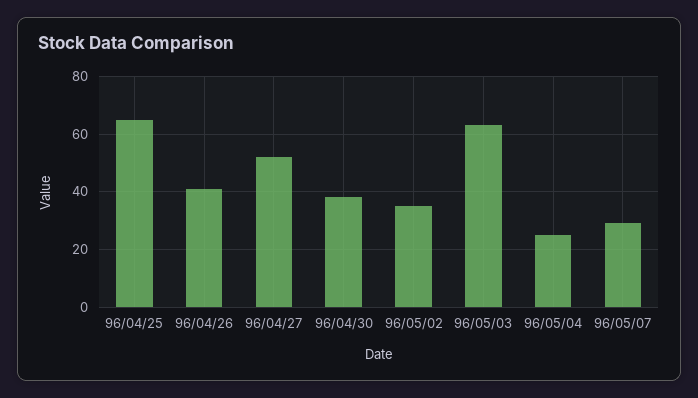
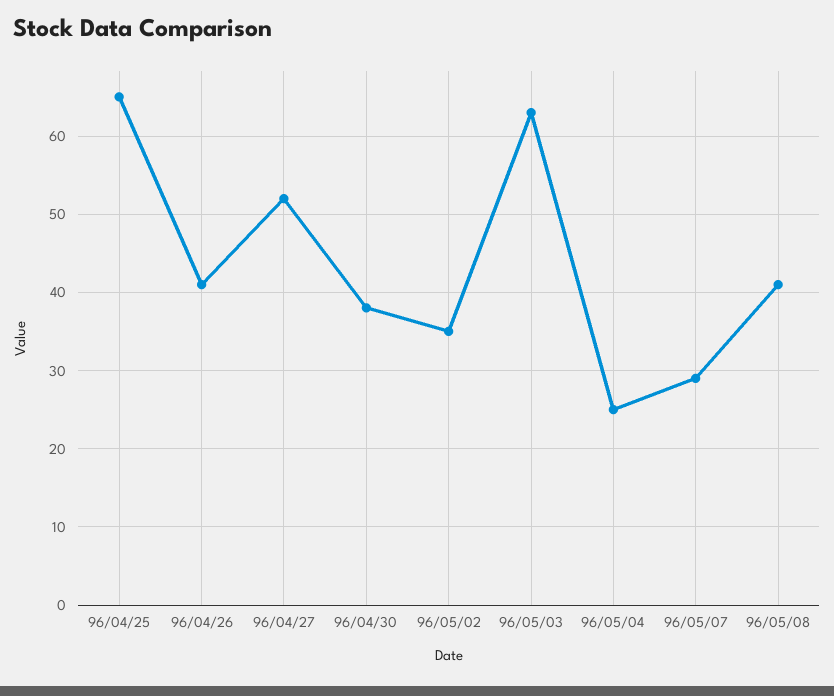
96/05/08: none -> 41

